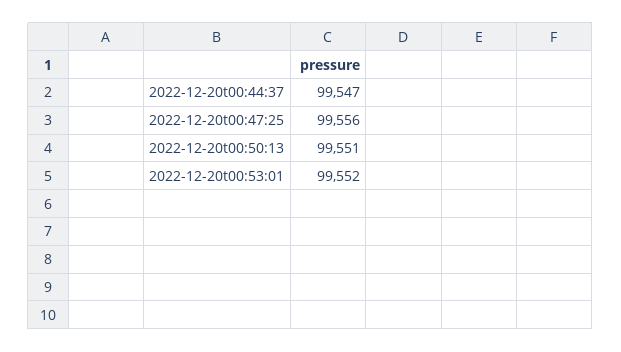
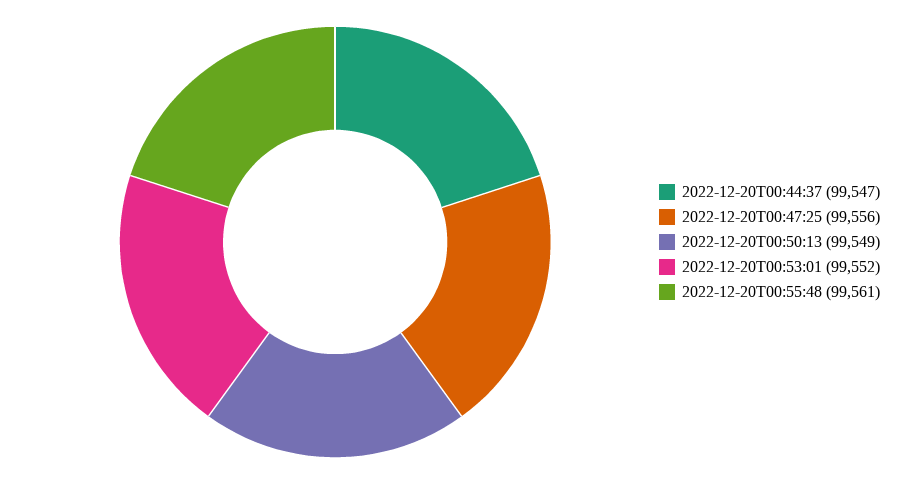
2022-12-20t00:50:13: 99551 -> 99549
2022-12-20T00:55:48: none -> 99561

